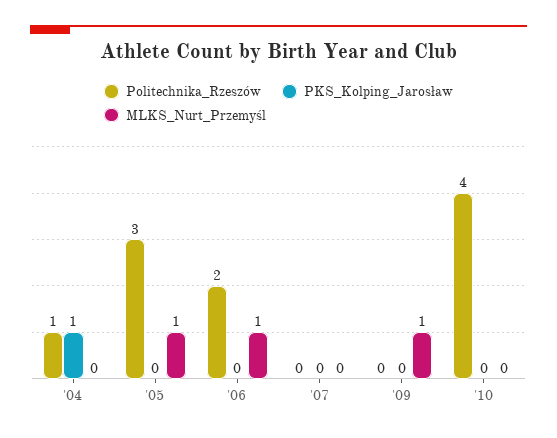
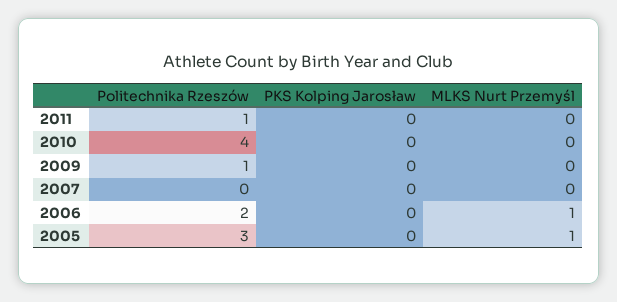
Politechnika_Rzeszów, '04: 1 -> none
PKS_Kolping_Jarosław, '04: 1 -> none
MLKS_Nurt_Przemyśl, '04: 0 -> none
Politechnika_Rzeszów, '09: 0 -> 1
MLKS_Nurt_Przemyśl, '09: 1 -> 0
Politechnika_Rzeszów, 2011: none -> 1
PKS_Kolping_Jarosław, 2011: none -> 0
MLKS_Nurt_Przemyśl, 2011: none -> 0

